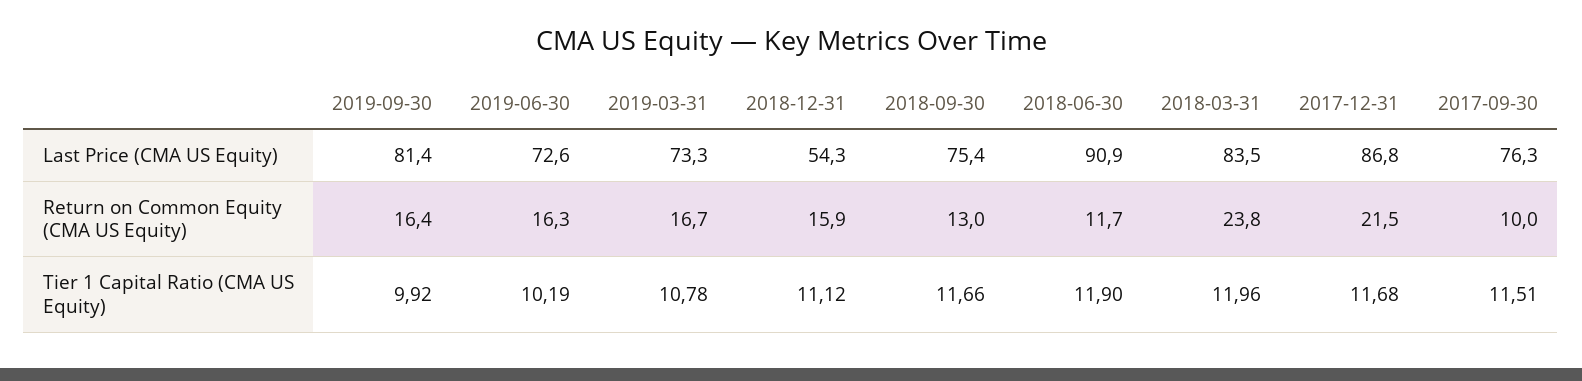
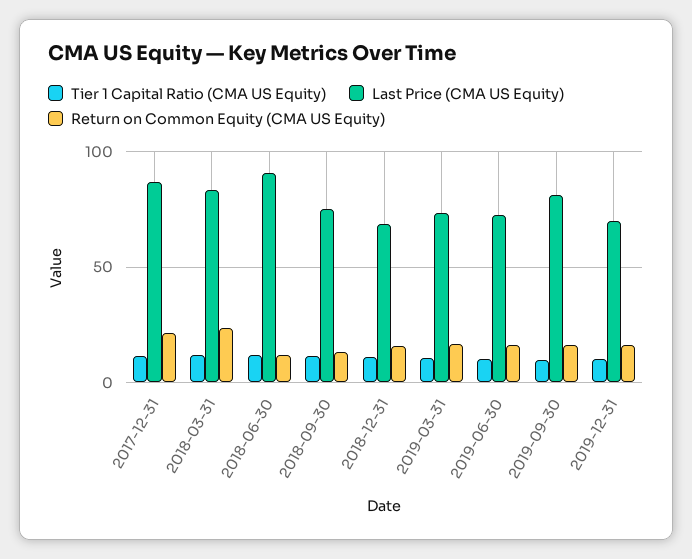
Last Price (CMA US Equity), 2018-12-31: 54.3 -> 70
Last Price (CMA US Equity), 2017-09-30: 76.3 -> none
Return on Common Equity (CMA US Equity), 2017-09-30: 10 -> none
Tier 1 Capital Ratio (CMA US Equity), 2017-09-30: 11.51 -> none
Tier 1 Capital Ratio (CMA US Equity), 2019-12-31: none -> 10
Last Price (CMA US Equity), 2019-12-31: none -> 70
Return on Common Equity (CMA US Equity), 2019-12-31: none -> 15

